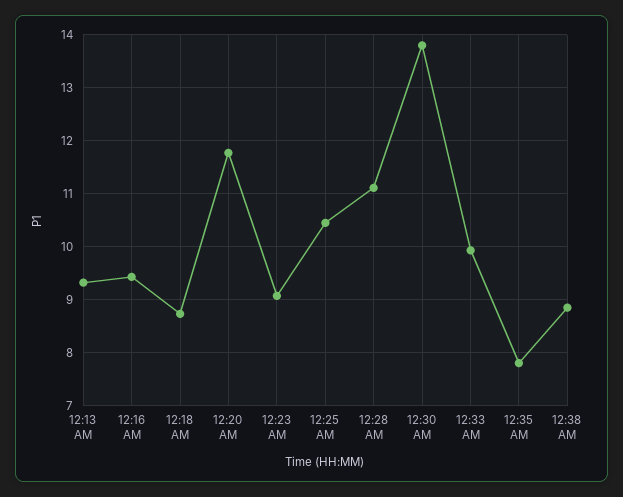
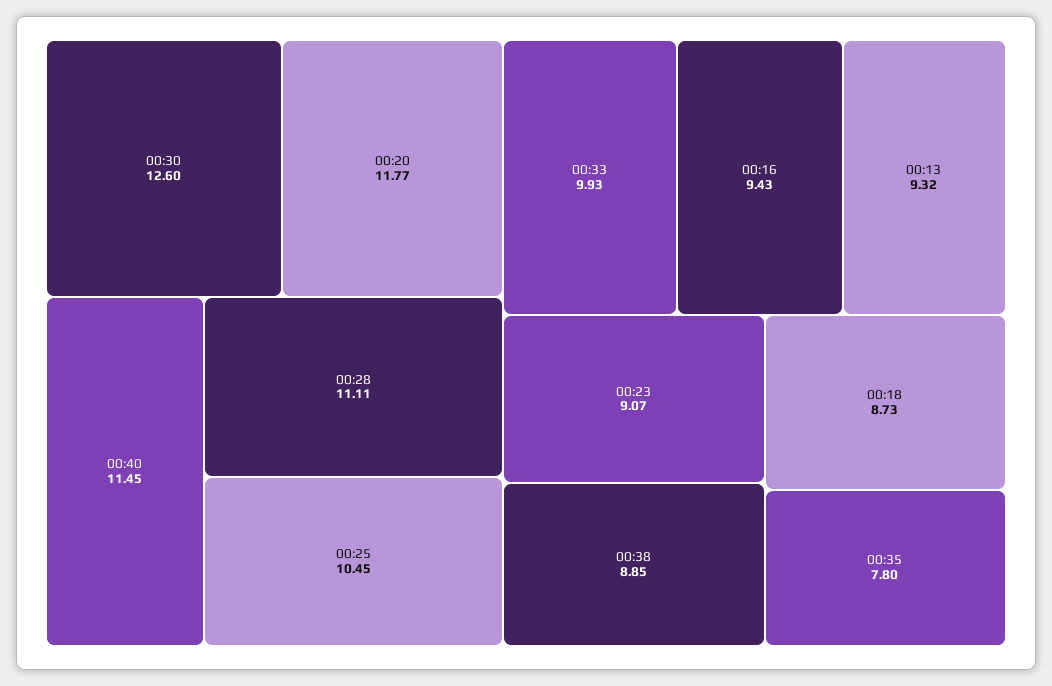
12:30 AM: 13.8 -> 12.6
00:40: none -> 11.45

